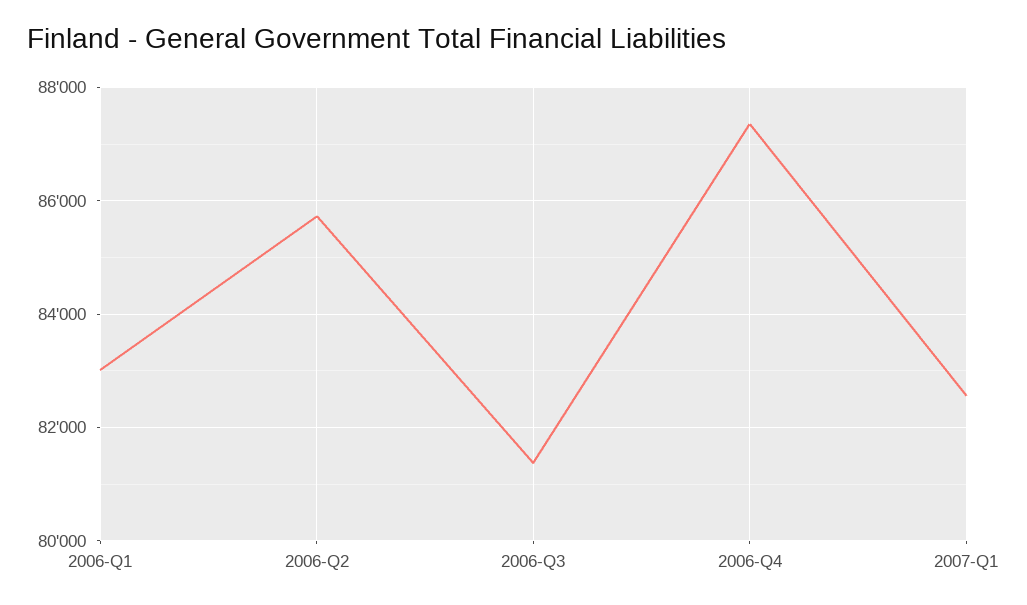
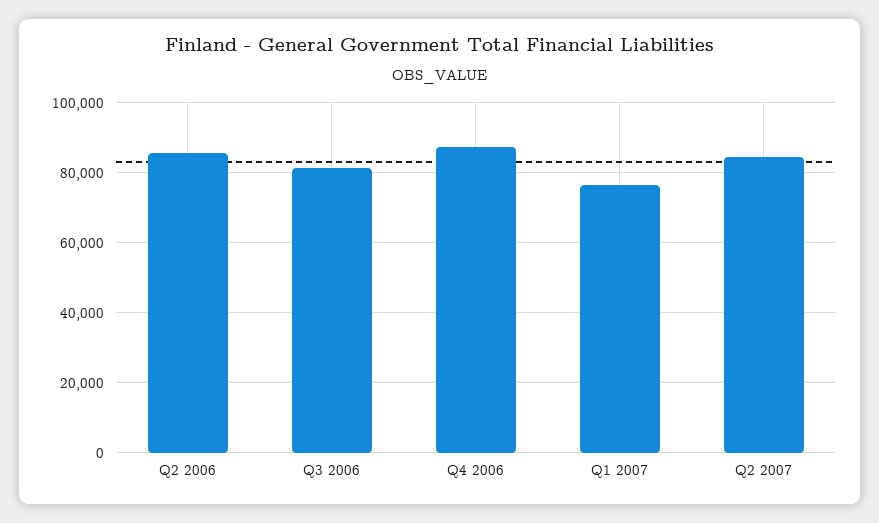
2006-Q1: 83000 -> none
2007-Q1: 82600 -> 76000
Q2 2007: none -> 84000

